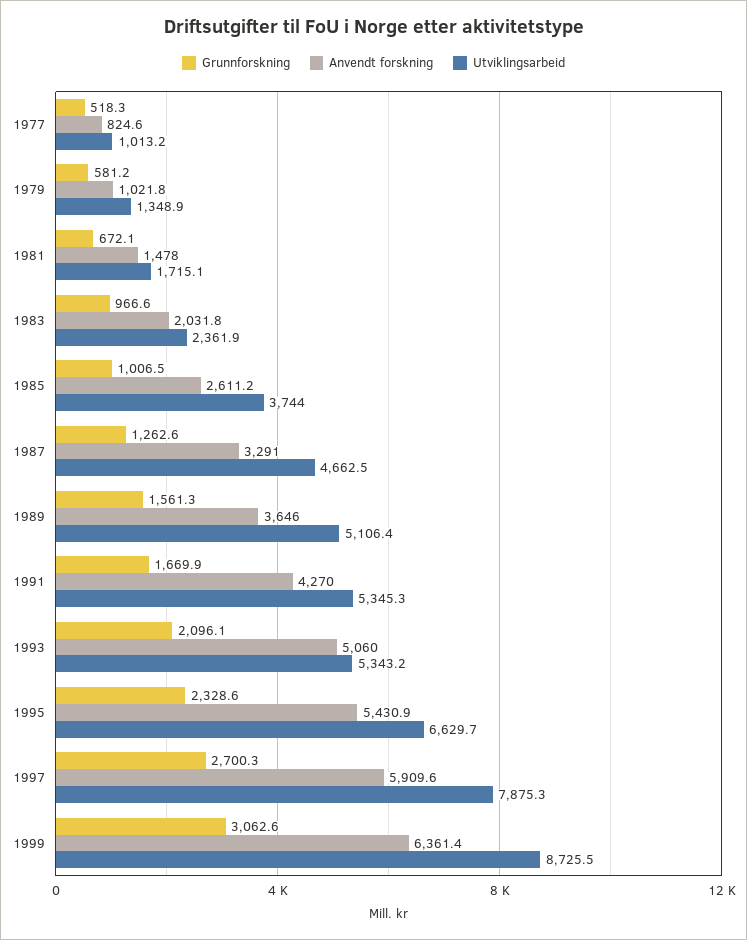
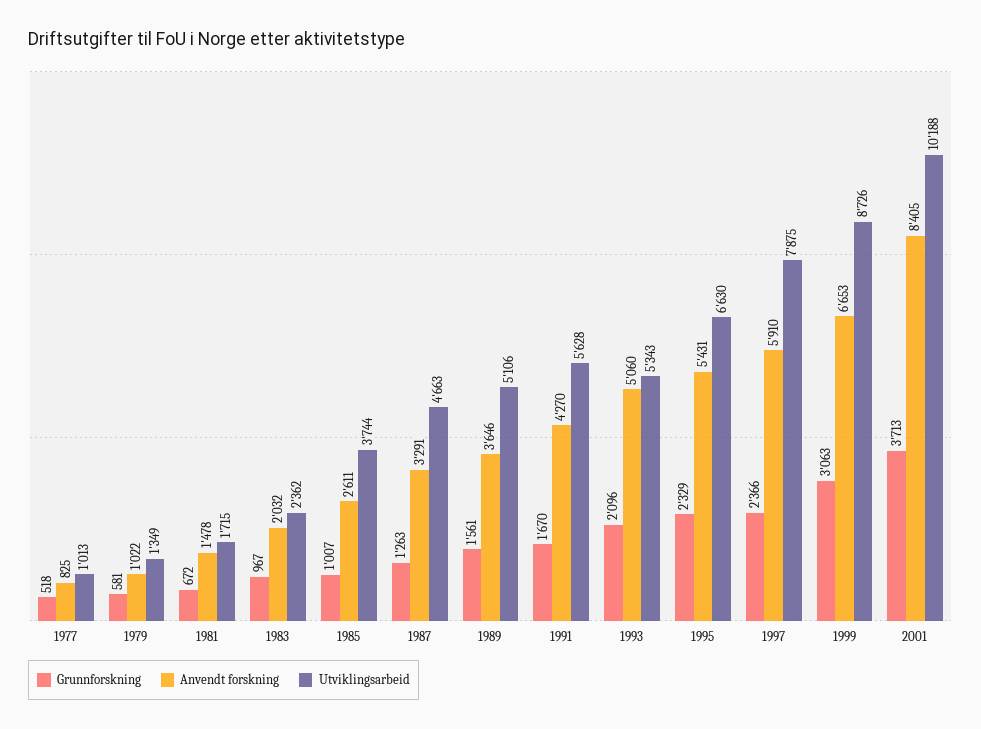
Utviklingsarbeid, 1991: 5345.3 -> 5628
Grunnforskning, 1997: 2700.3 -> 2366
Anvendt forskning, 1999: 6361.4 -> 6653
Grunnforskning, 2001: none -> 3713
Anvendt forskning, 2001: none -> 8405
Utviklingsarbeid, 2001: none -> 10188

